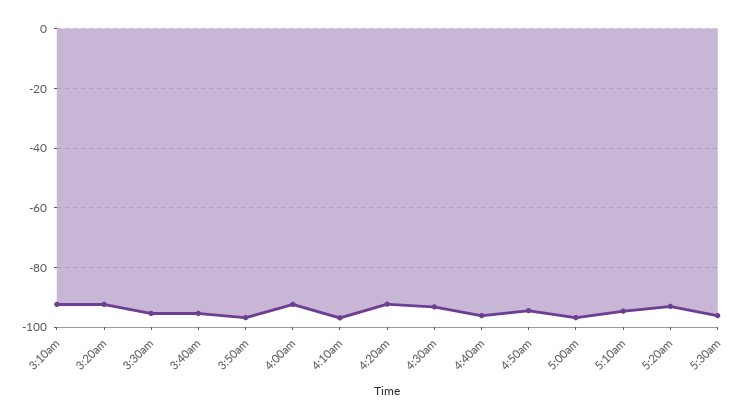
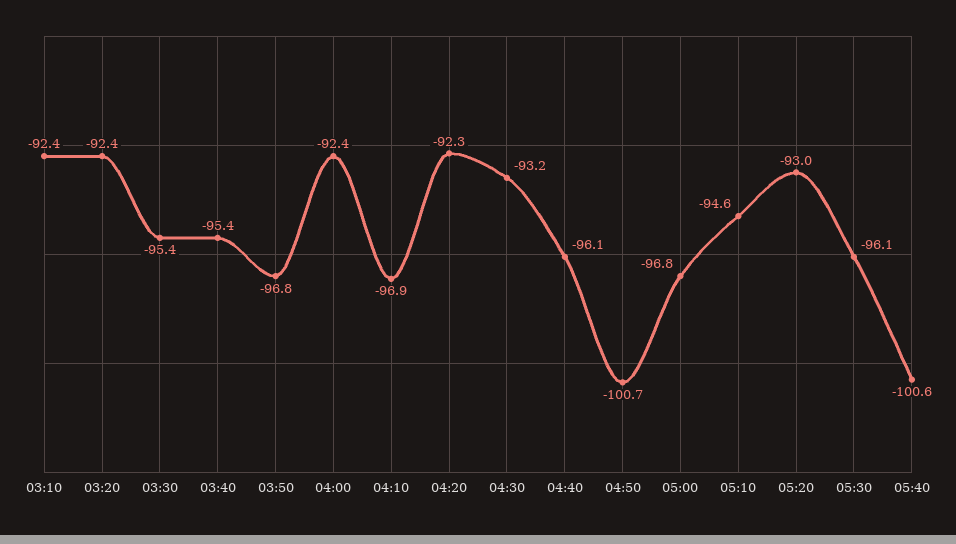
4:50am: -95 -> -100.7
05:40: none -> -100.6

